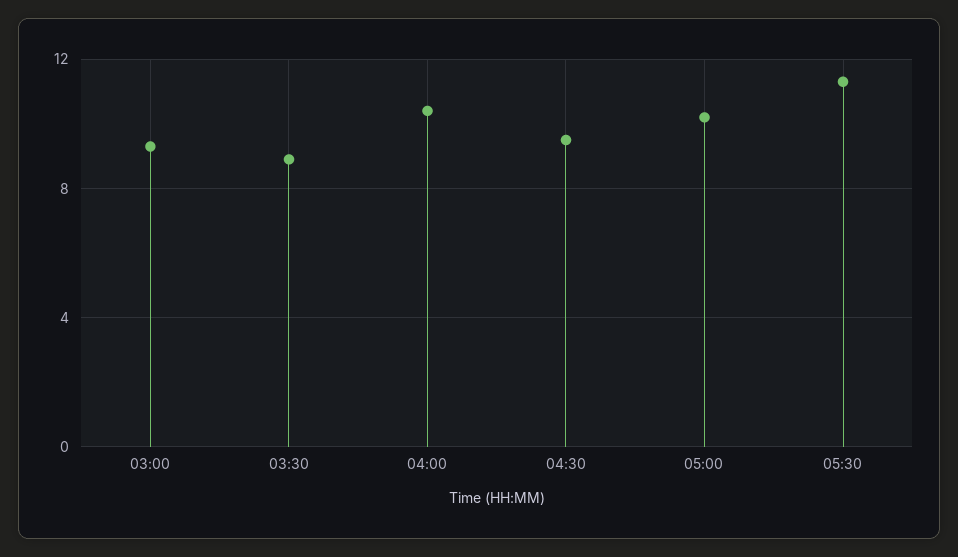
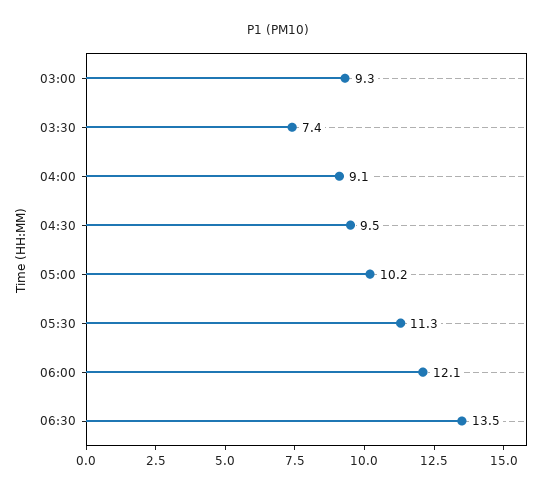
03:30: 9 -> 7.4
04:00: 10.5 -> 9.1
06:00: none -> 12.1
06:30: none -> 13.5

